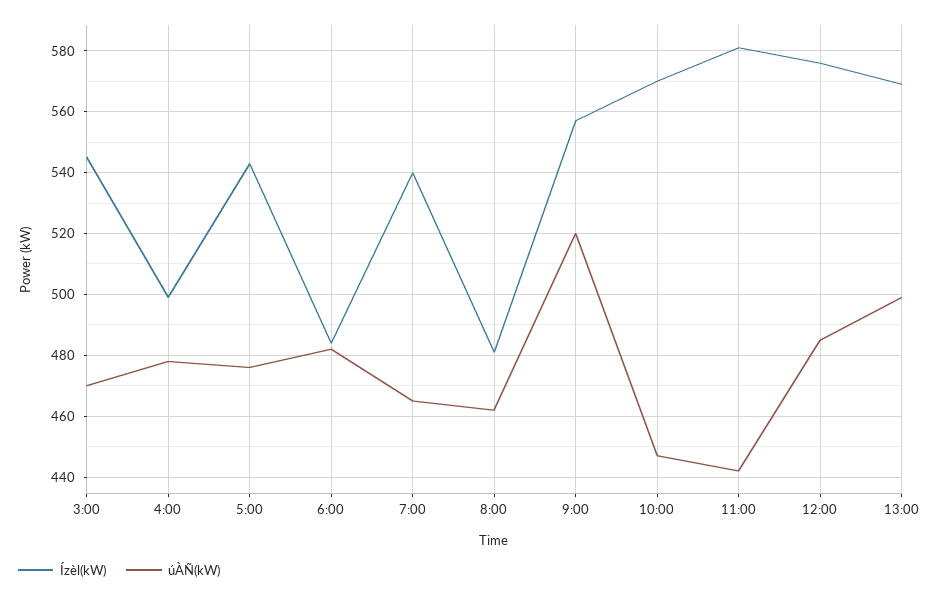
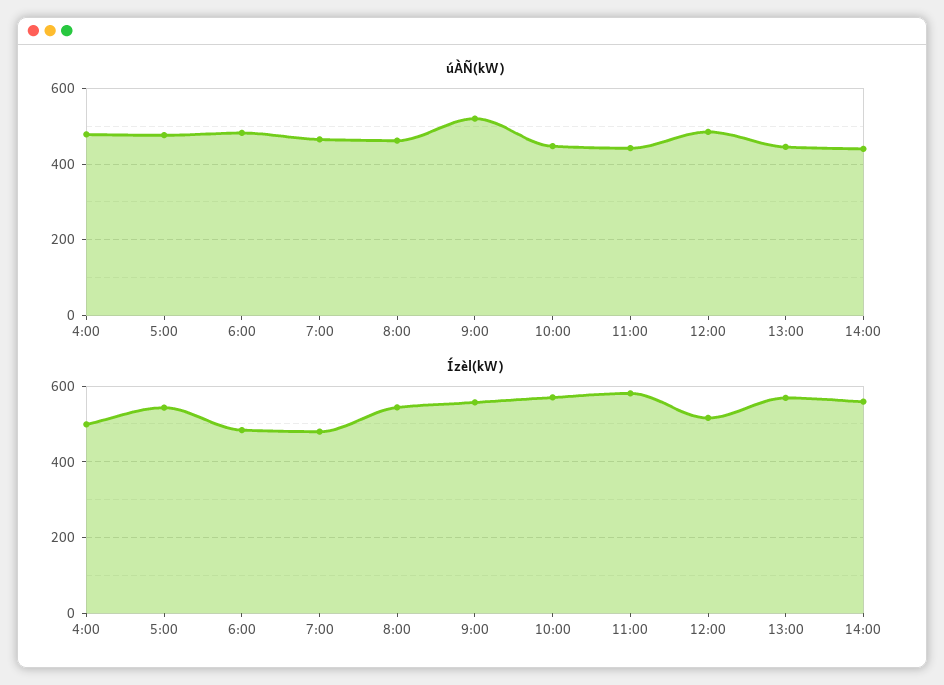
Ízèl(kW), 3:00: 545 -> none
úÀÑ(kW), 3:00: 470 -> none
Ízèl(kW), 7:00: 540 -> 480
Ízèl(kW), 8:00: 480 -> 540
Ízèl(kW), 12:00: 575 -> 520
úÀÑ(kW), 13:00: 500 -> 440
úÀÑ(kW), 14:00: none -> 440
Ízèl(kW), 14:00: none -> 560

